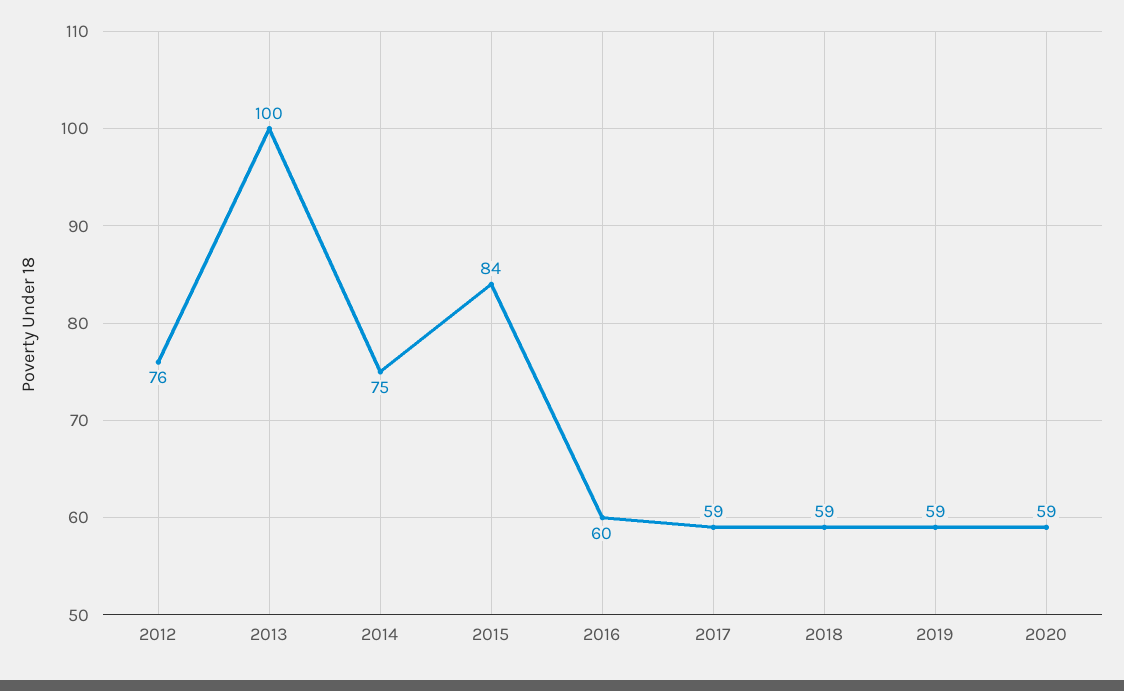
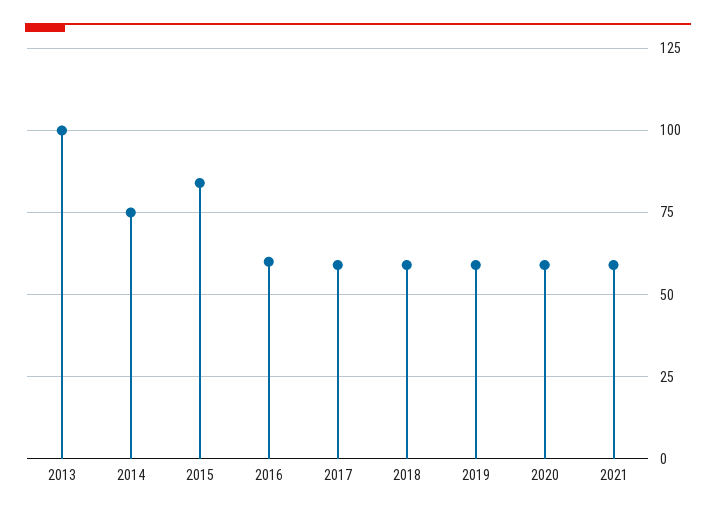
2012: 76 -> none
2021: none -> 60

